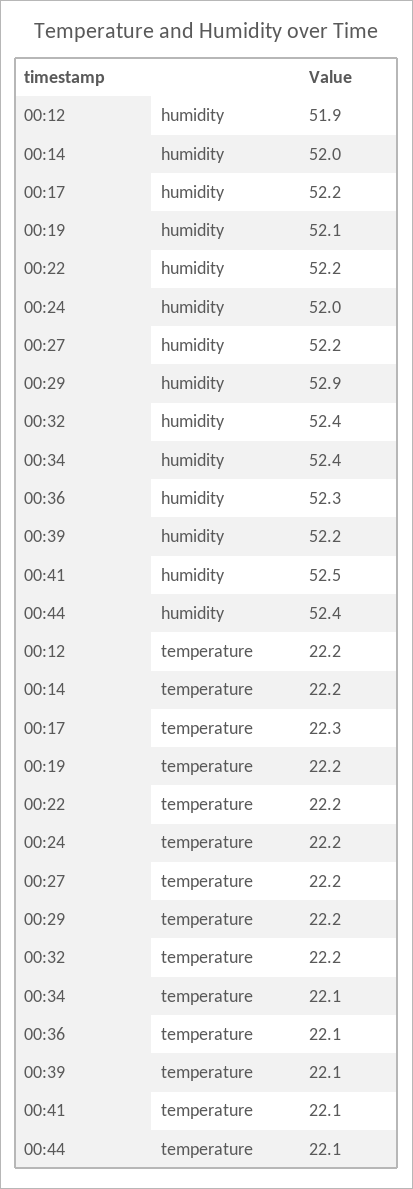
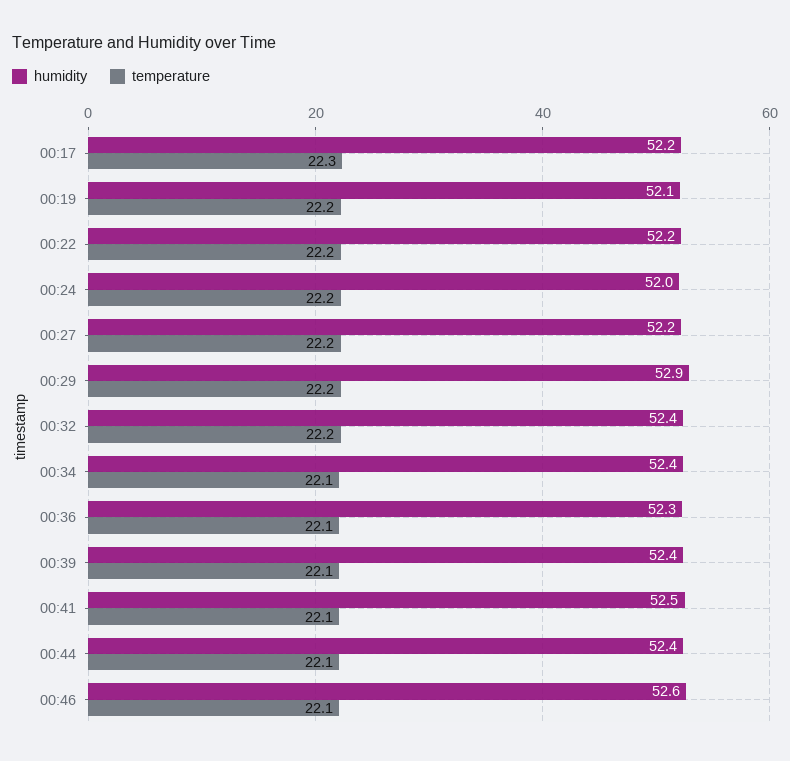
humidity, 00:12: 51.9 -> none
humidity, 00:14: 52 -> none
humidity, 00:39: 52.2 -> 52.4
temperature, 00:12: 22.2 -> none
temperature, 00:14: 22.2 -> none
humidity, 00:46: none -> 52.6
temperature, 00:46: none -> 22.1

